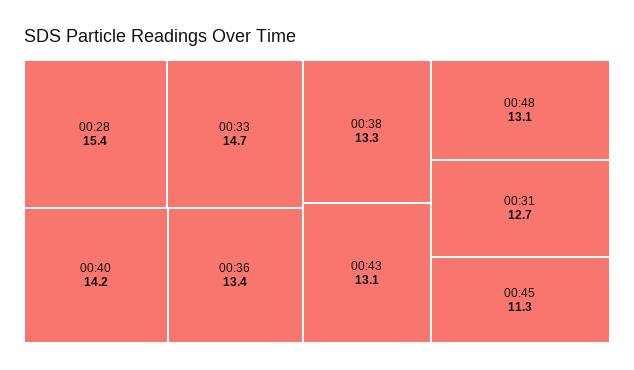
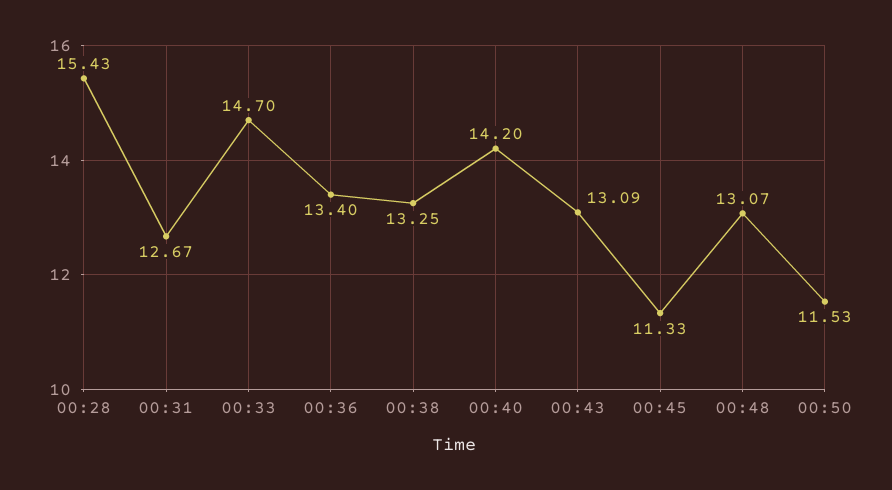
00:50: none -> 11.53

